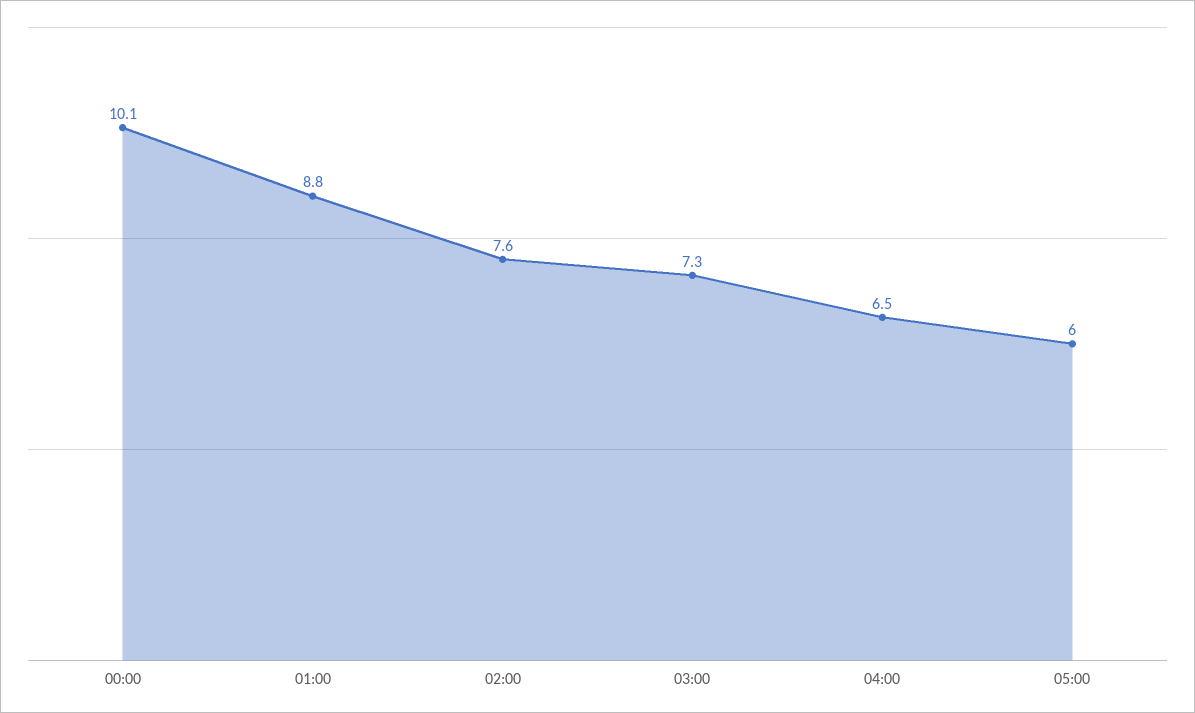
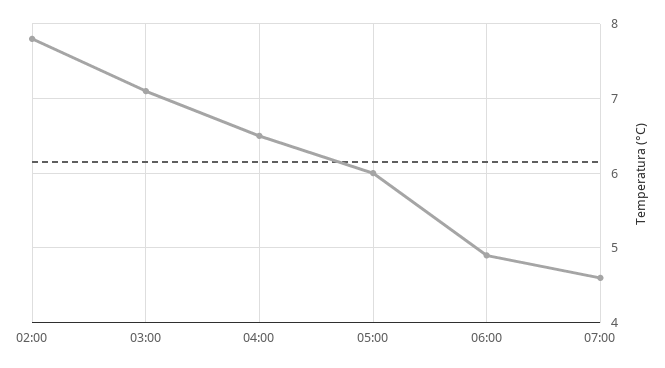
00:00: 10.1 -> none
01:00: 8.8 -> none
02:00: 7.6 -> 7.8
03:00: 7.3 -> 7.1
06:00: none -> 4.9
07:00: none -> 4.6

